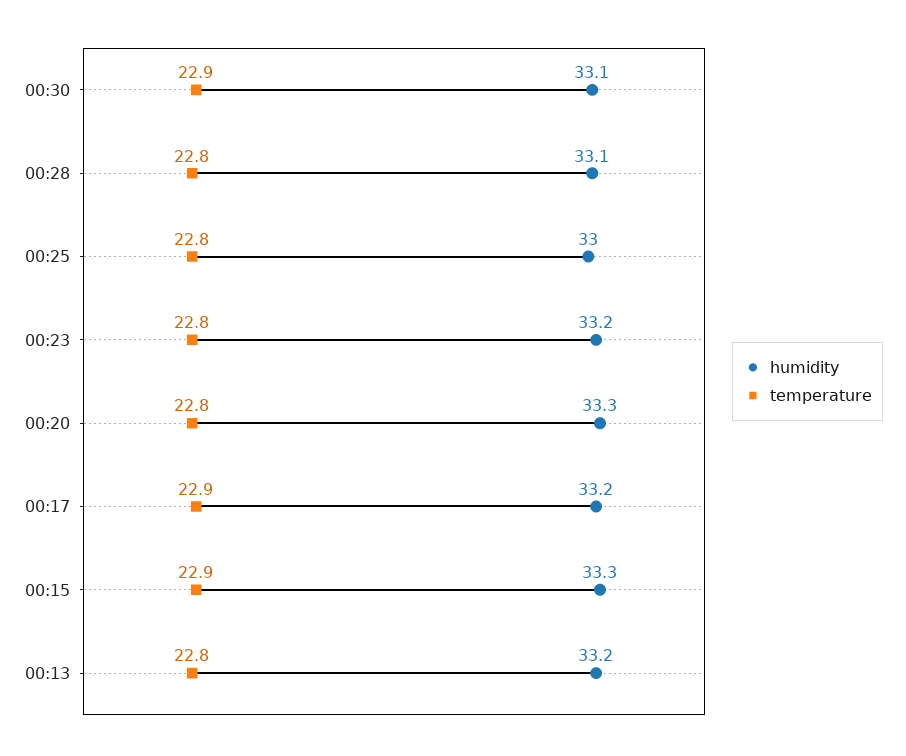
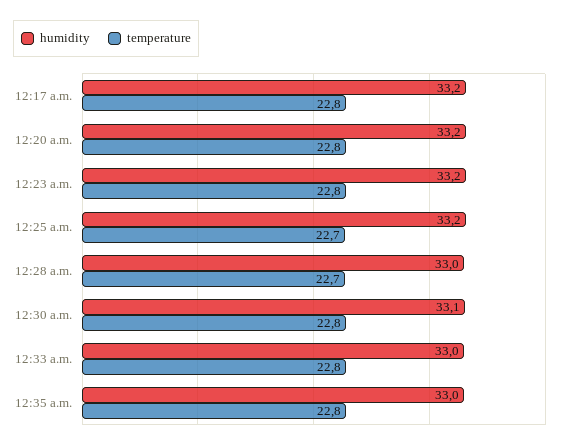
temperature, 00:30: 22.9 -> 22.8
humidity, 00:28: 33.1 -> 33
temperature, 00:28: 22.8 -> 22.7
humidity, 00:25: 33 -> 33.2
temperature, 00:25: 22.8 -> 22.7
humidity, 00:20: 33.3 -> 33.2
temperature, 00:17: 22.9 -> 22.8
humidity, 00:15: 33.3 -> none
temperature, 00:15: 22.9 -> none
humidity, 00:13: 33.2 -> none
temperature, 00:13: 22.8 -> none
humidity, 12:33 a.m.: none -> 33
temperature, 12:33 a.m.: none -> 22.8
humidity, 12:35 a.m.: none -> 33
temperature, 12:35 a.m.: none -> 22.8

